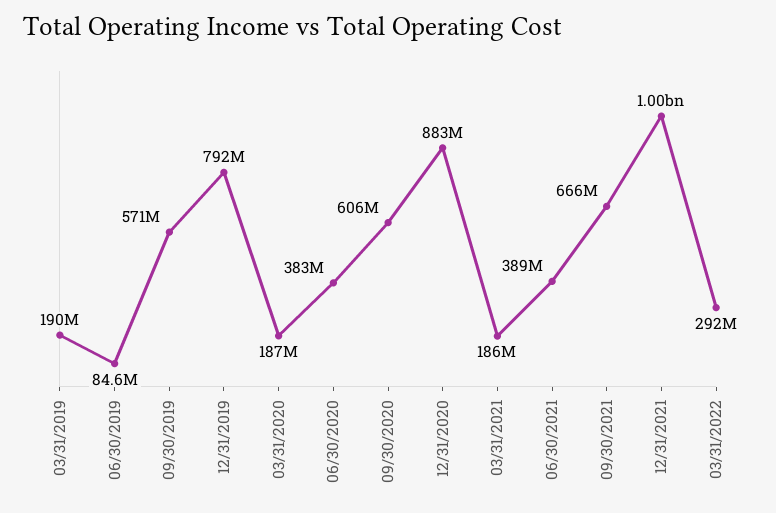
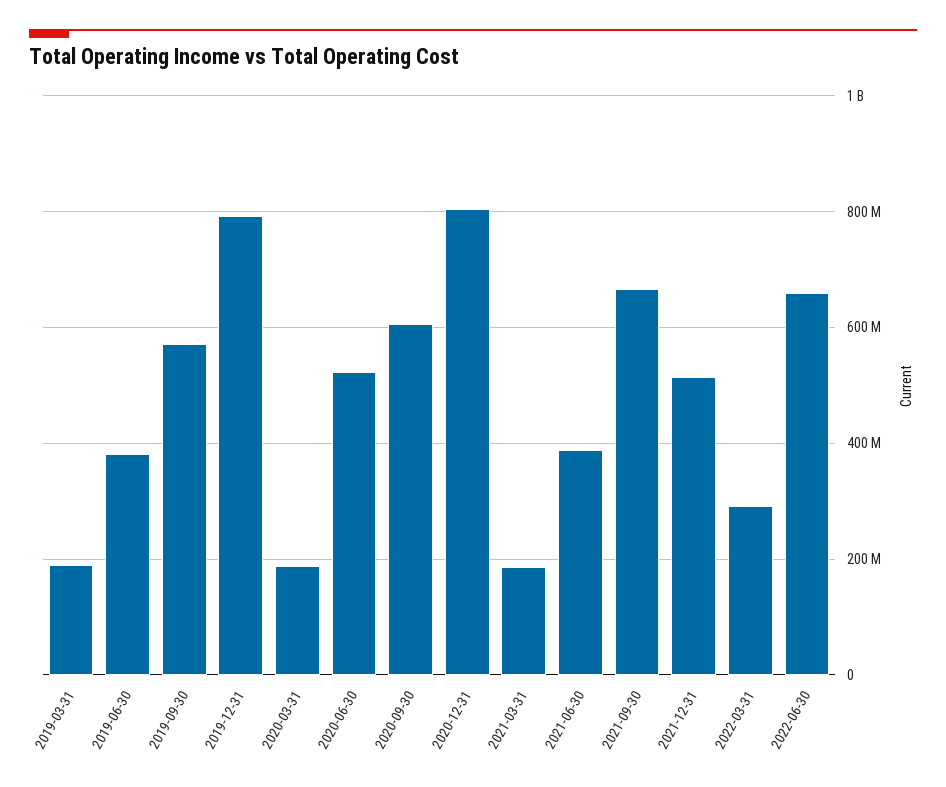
06/30/2019: 84600000 -> 380000000
06/30/2020: 383000000 -> 520000000
12/31/2020: 883000000 -> 800000000
12/31/2021: 1000000000 -> 520000000
2022-06-30: none -> 660000000

